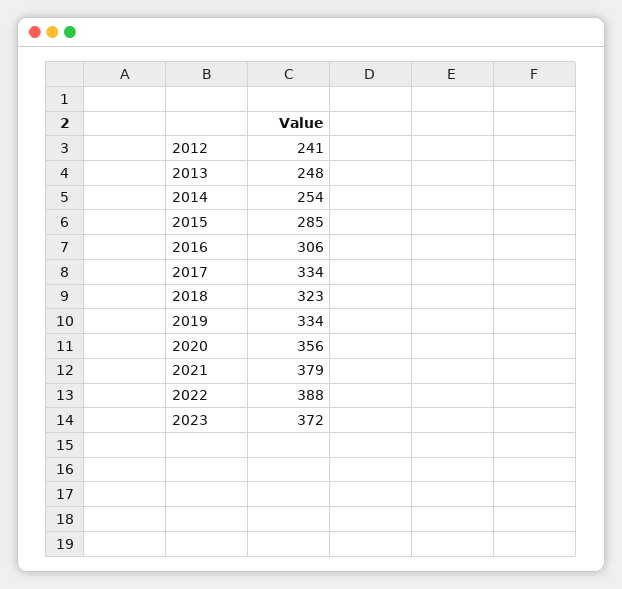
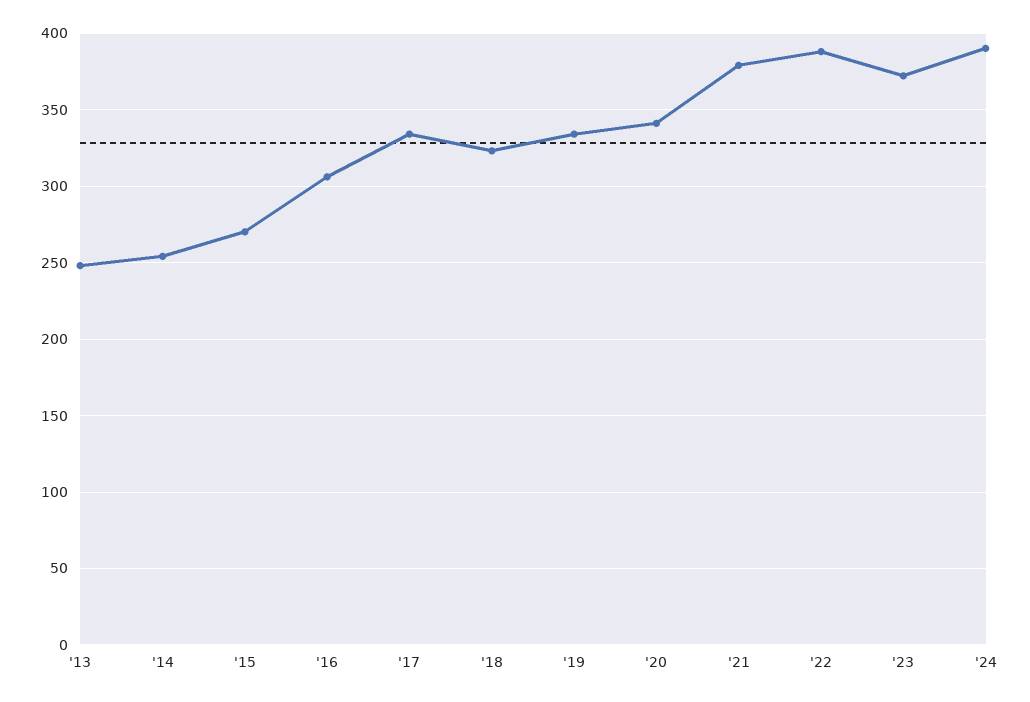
2012: 241 -> none
2015: 285 -> 270
2020: 356 -> 340
'24: none -> 390

